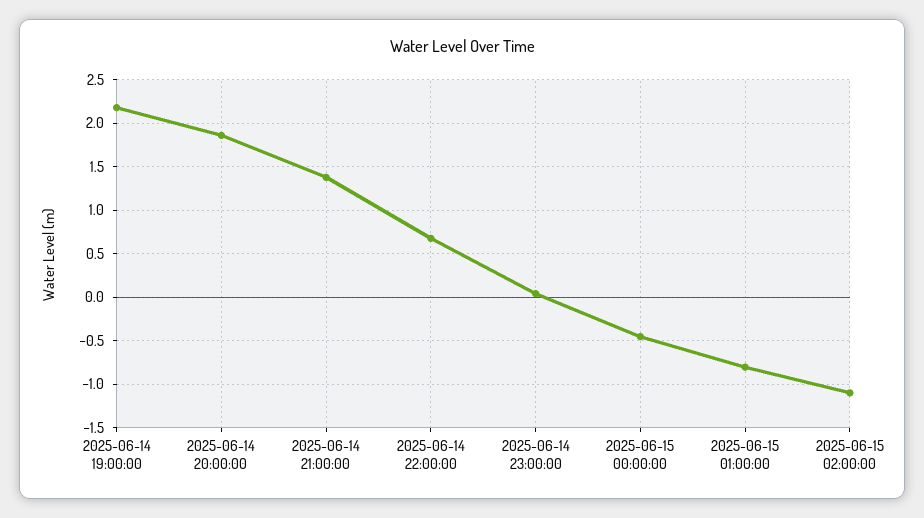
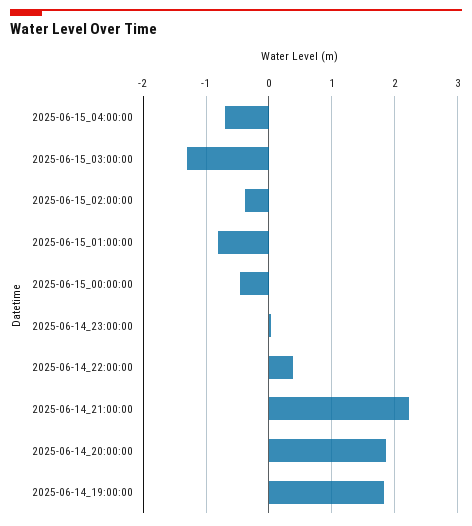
2025-06-14 19:00:00: 2.2 -> 1.8
2025-06-14 21:00:00: 1.4 -> 2.2
2025-06-14 22:00:00: 0.7 -> 0.4
2025-06-15 02:00:00: -1.1 -> -0.4
2025-06-15_04:00:00: none -> -0.7
2025-06-15_03:00:00: none -> -1.3

